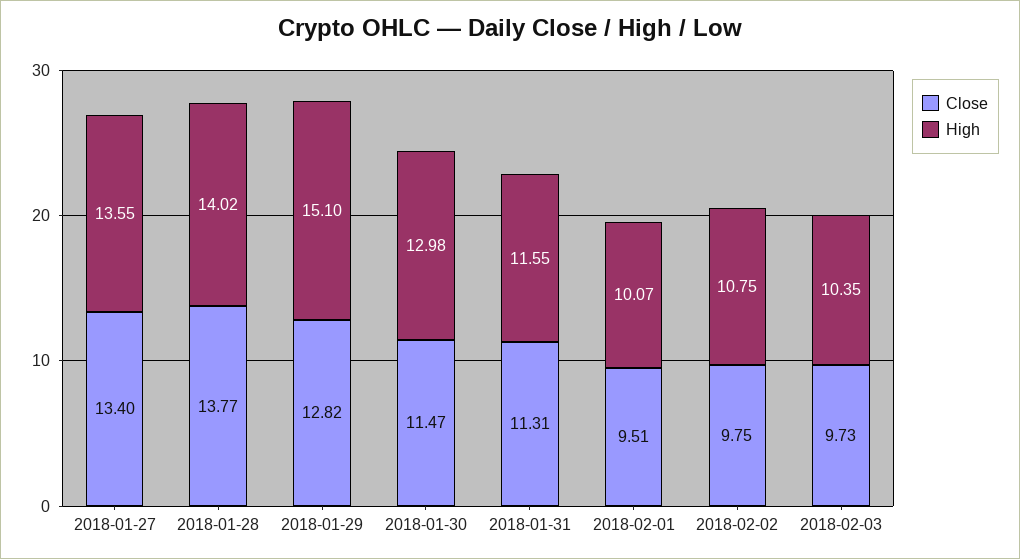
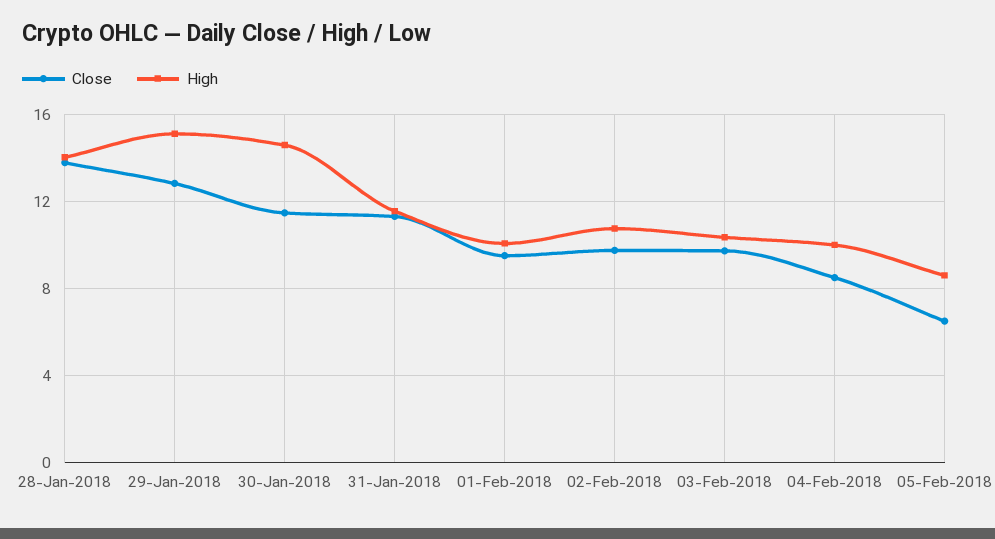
Close, 2018-01-27: 13.4 -> none
High, 2018-01-27: 13.55 -> none
High, 2018-01-30: 12.98 -> 14.5
Close, 04-Feb-2018: none -> 8.5
High, 04-Feb-2018: none -> 10
Close, 05-Feb-2018: none -> 6.5
High, 05-Feb-2018: none -> 8.5

